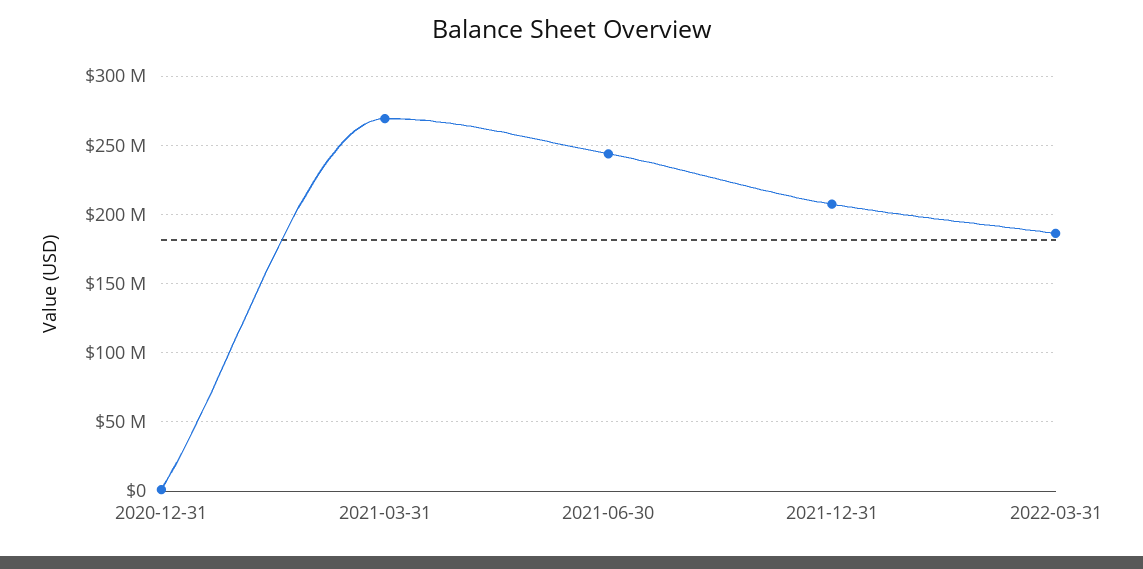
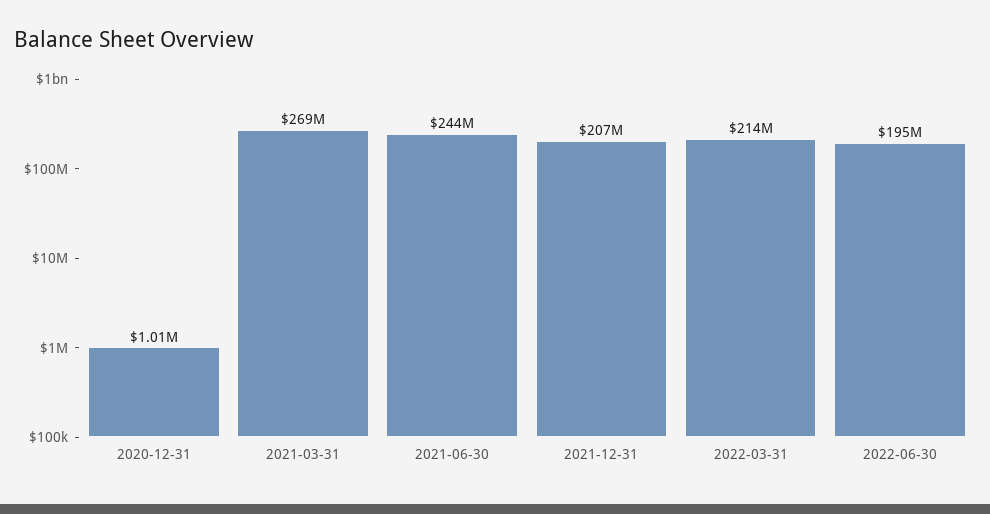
2022-03-31: 185000000 -> 214000000
2022-06-30: none -> 195000000

